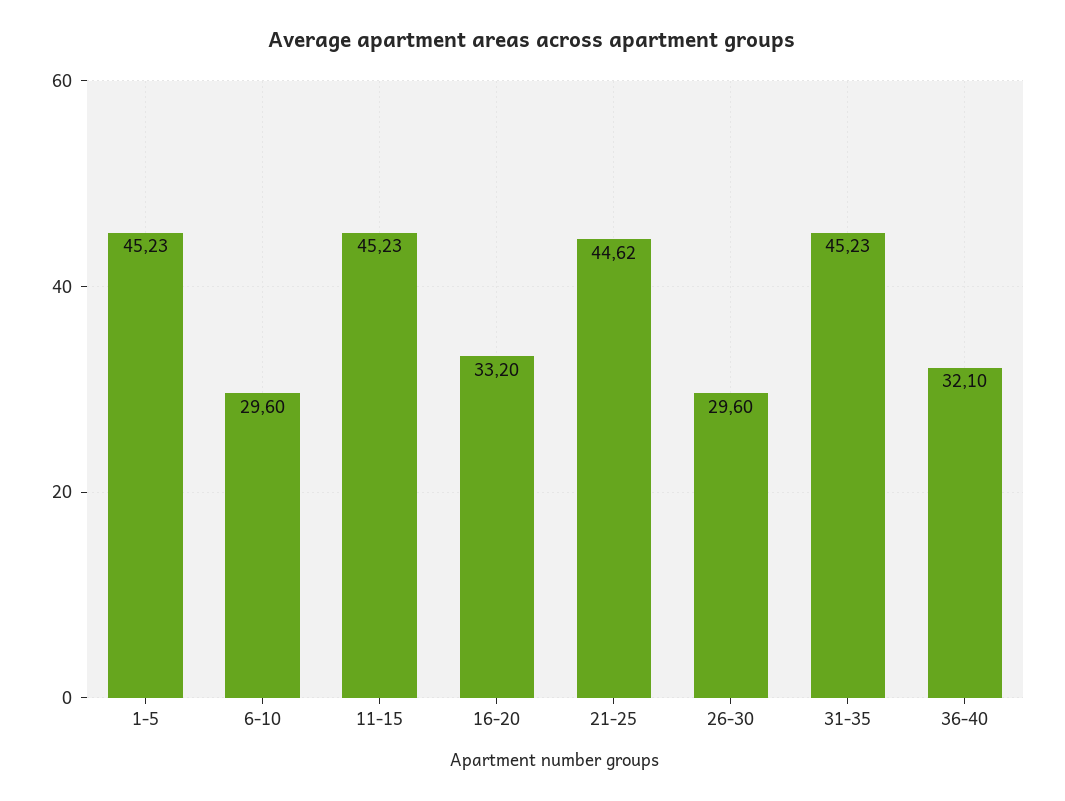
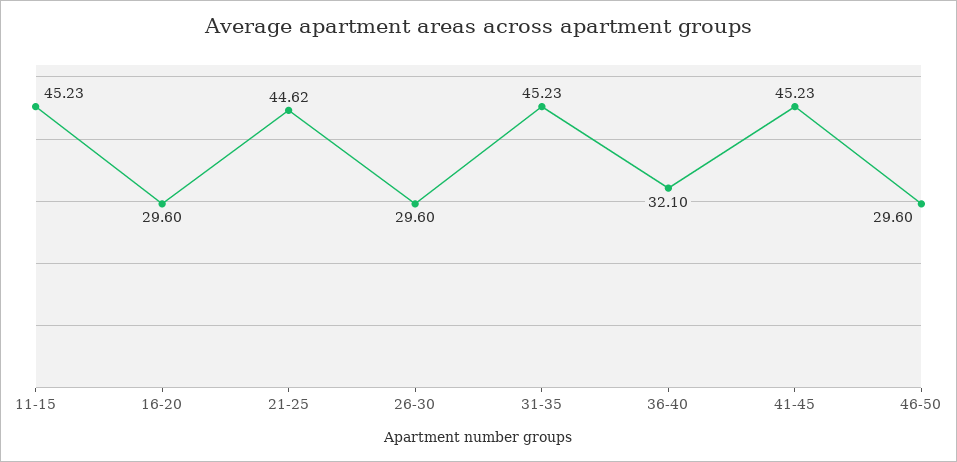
1-5: 45.23 -> none
6-10: 29.6 -> none
16-20: 33.2 -> 29.6
41-45: none -> 45.23
46-50: none -> 29.6

